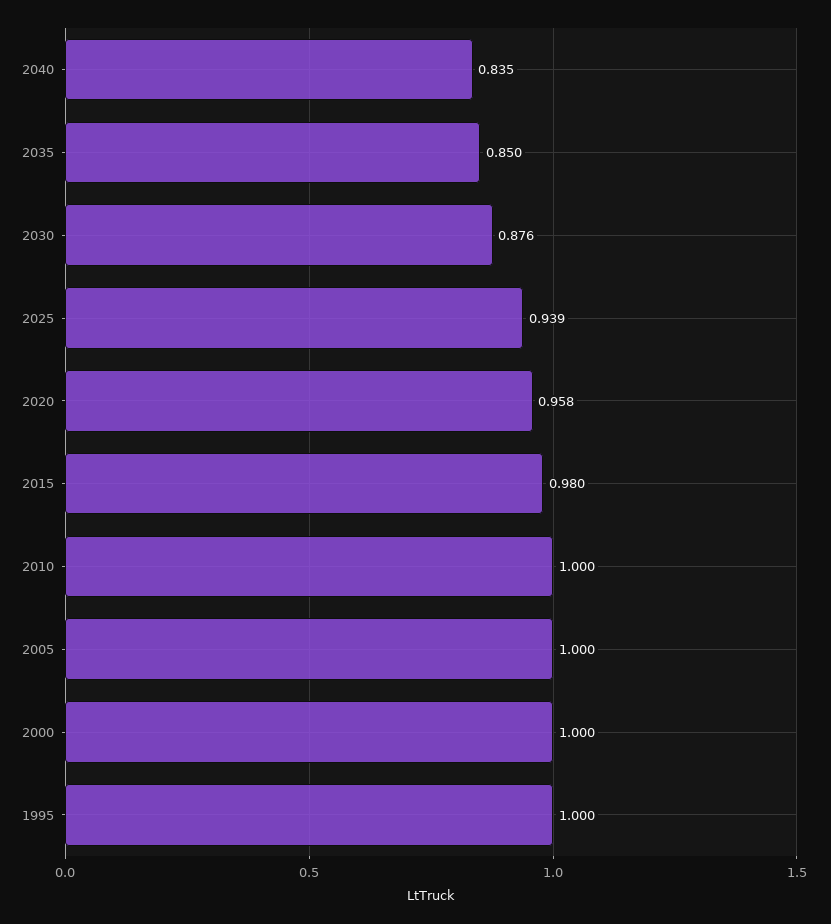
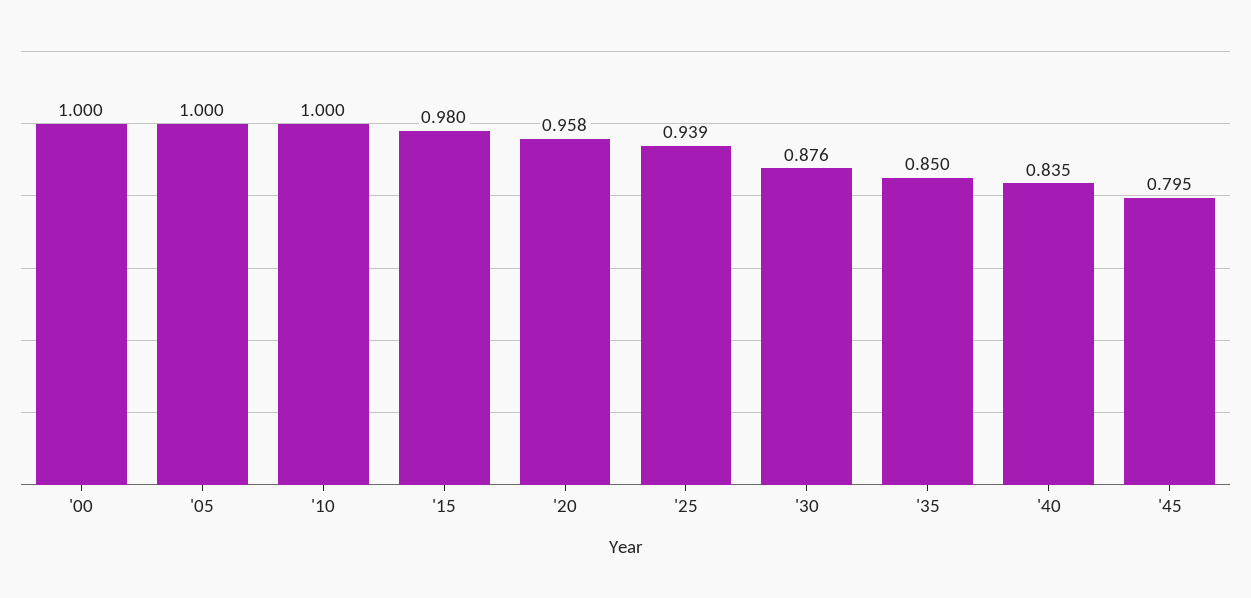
1995: 1 -> none
'45: none -> 0.795

